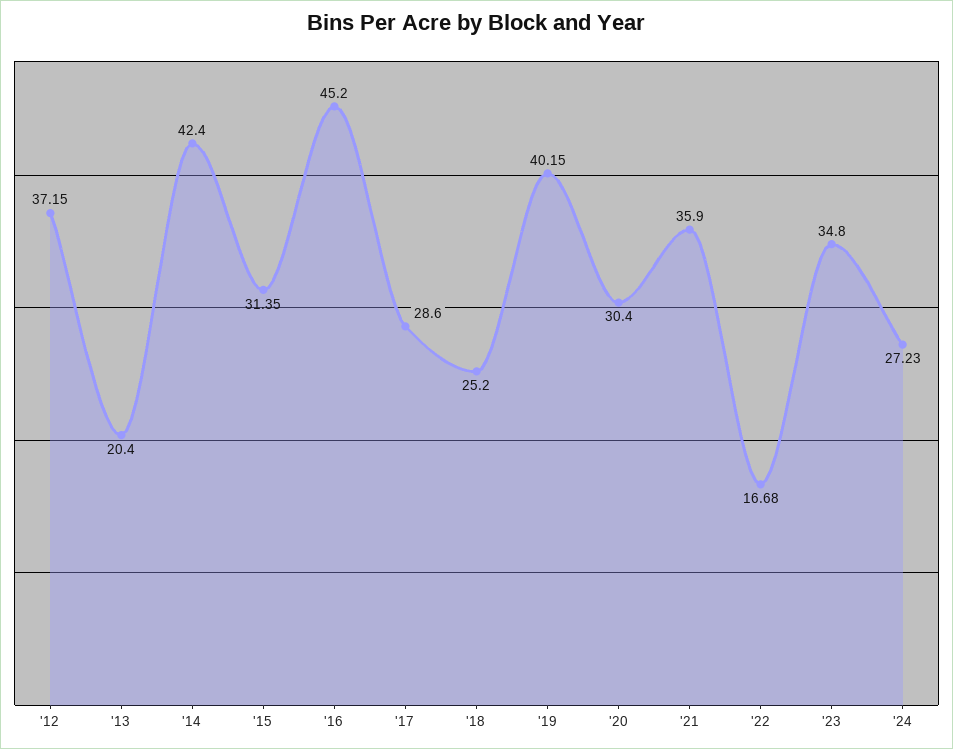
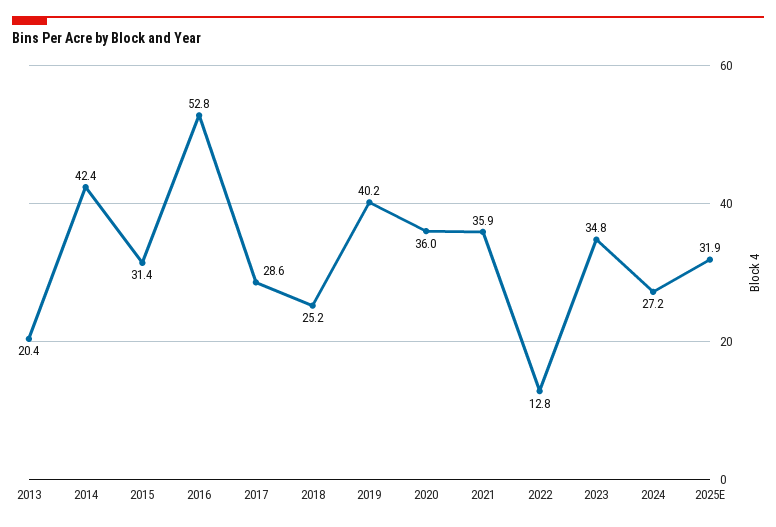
'12: 37.15 -> none
'16: 45.2 -> 52.8
'20: 30.4 -> 36
'22: 16.68 -> 12.8
2025E: none -> 31.9

